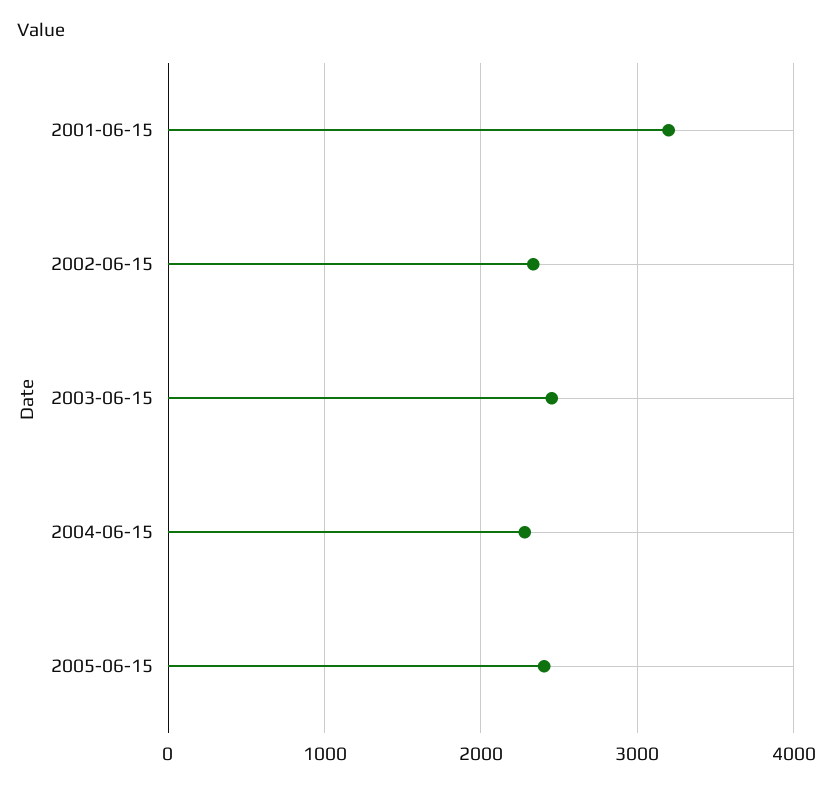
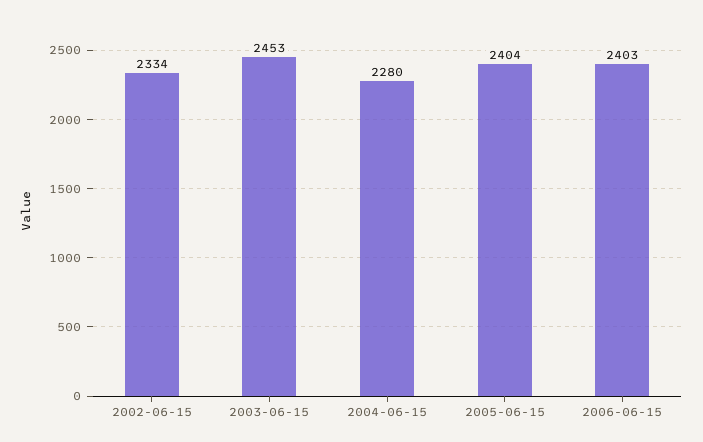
2001-06-15: 3200 -> none
2006-06-15: none -> 2403

